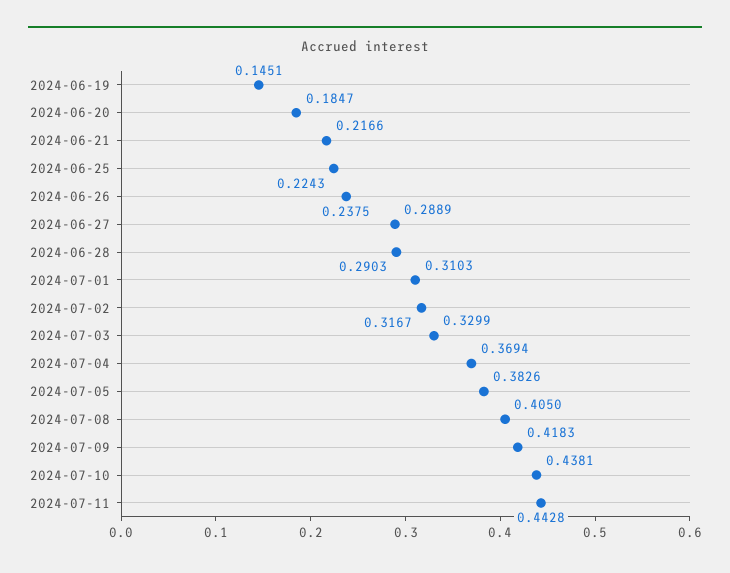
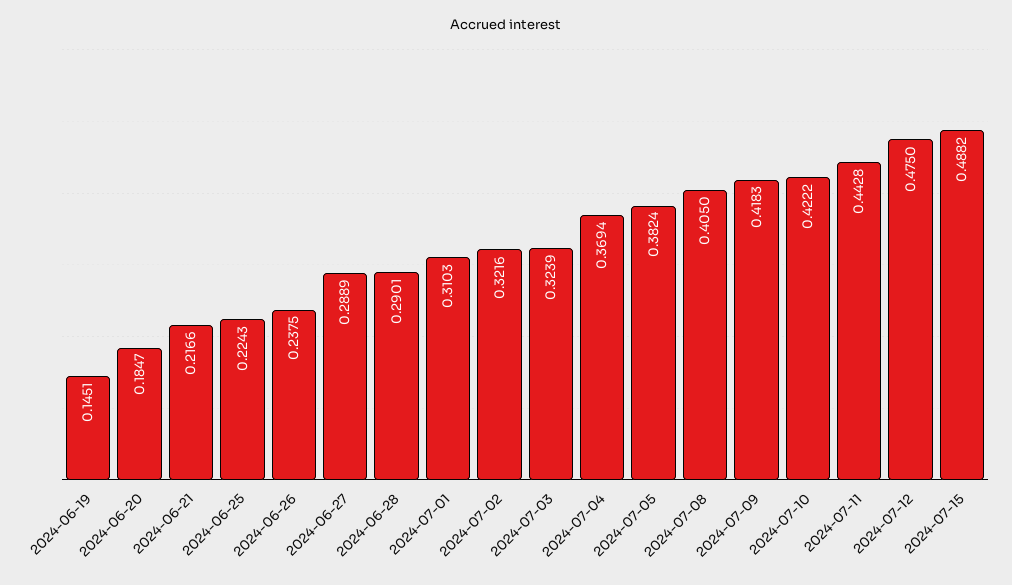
2024-06-28: 0.2903 -> 0.2901
2024-07-02: 0.3167 -> 0.3216
2024-07-03: 0.3299 -> 0.3239
2024-07-05: 0.3826 -> 0.3824
2024-07-10: 0.4381 -> 0.4222
2024-07-12: none -> 0.475
2024-07-15: none -> 0.4882

